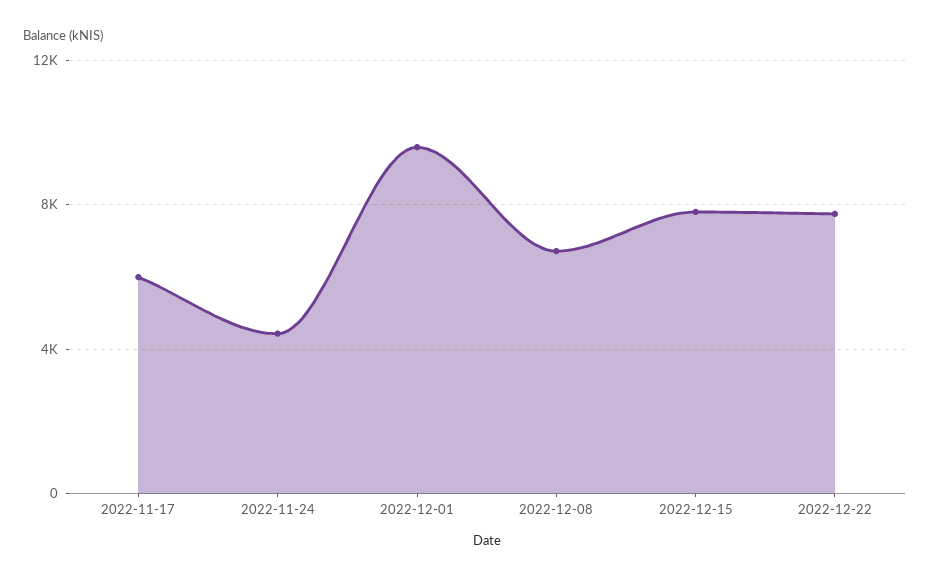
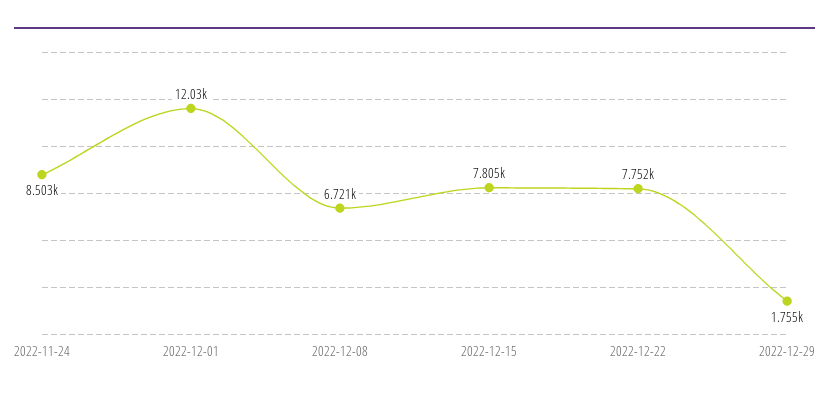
2022-11-17: 6000 -> none
2022-11-24: 4500 -> 8503
2022-12-01: 9500 -> 12030
2022-12-29: none -> 1755

